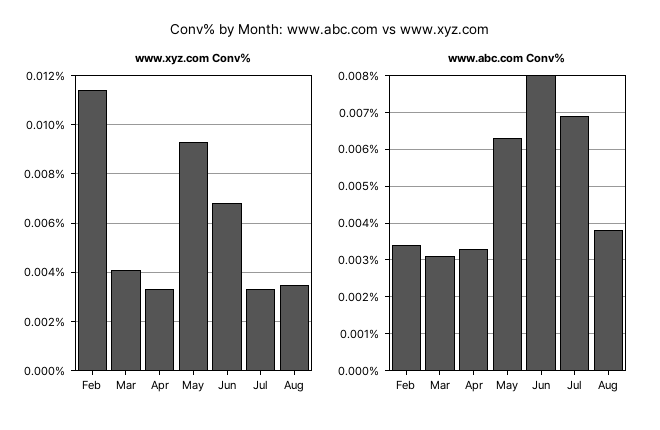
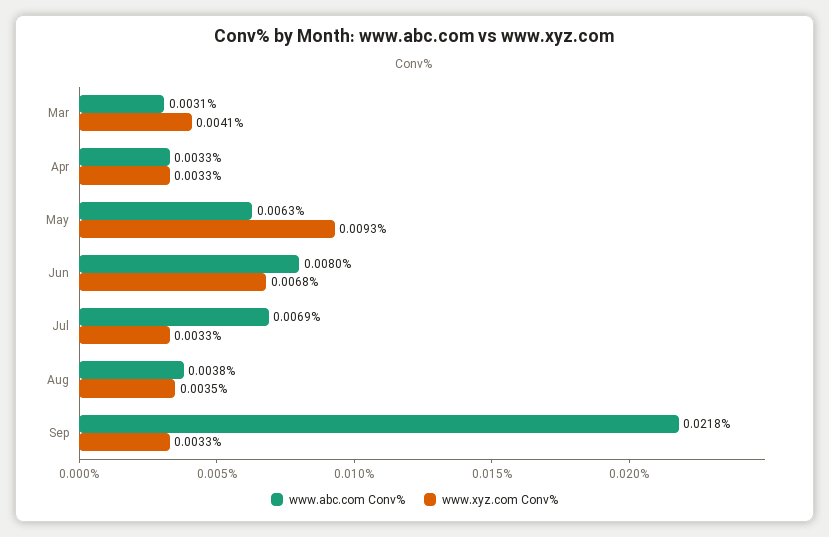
www.xyz.com Conv%, Feb: 0.0115 -> none
www.abc.com Conv%, Feb: 0.0035 -> none
www.abc.com Conv%, Sep: none -> 0.0218
www.xyz.com Conv%, Sep: none -> 0.0033

